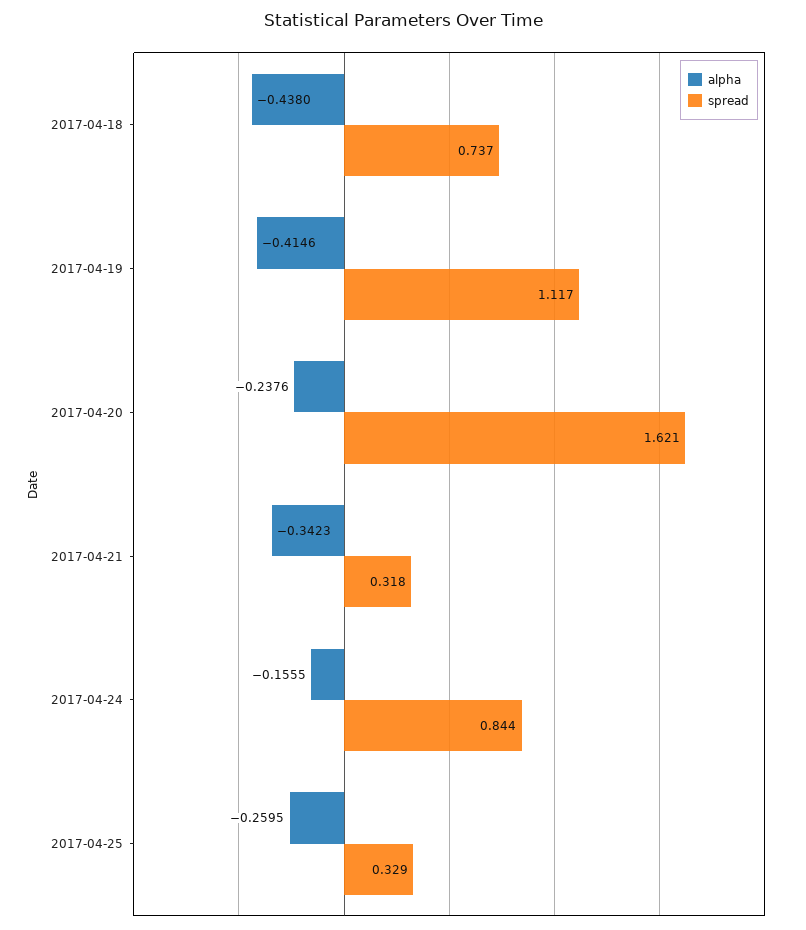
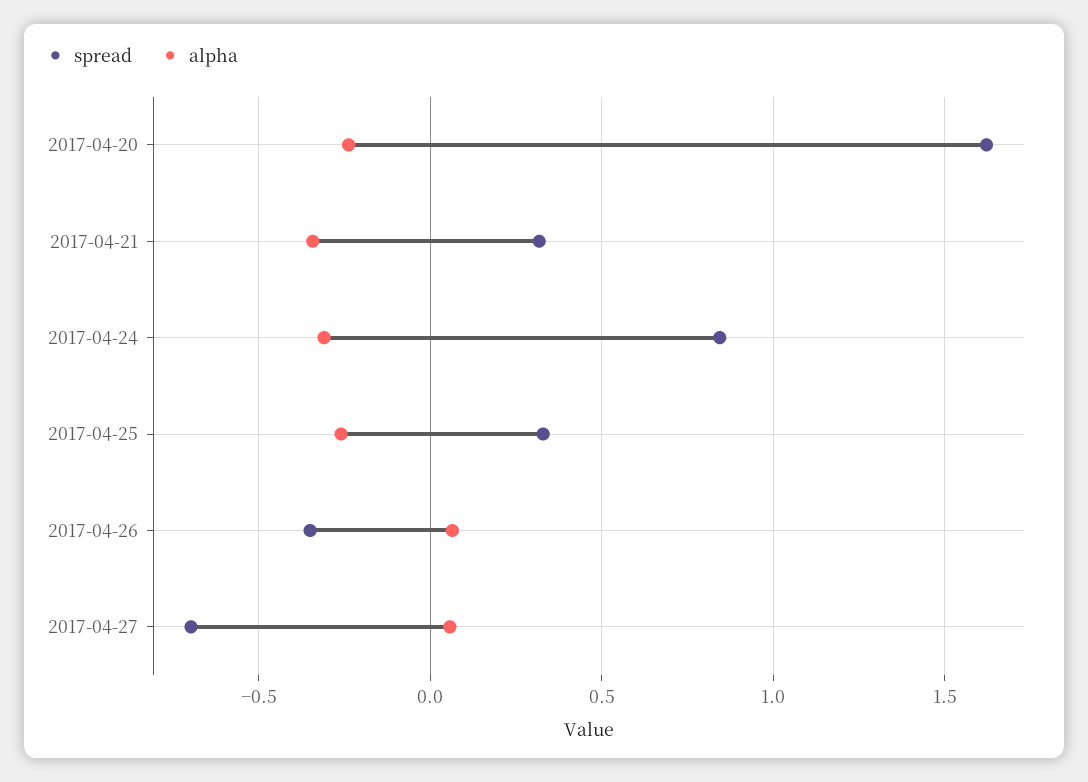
alpha, 2017-04-18: -0.438 -> none
spread, 2017-04-18: 0.737 -> none
alpha, 2017-04-19: -0.4146 -> none
spread, 2017-04-19: 1.117 -> none
alpha, 2017-04-24: -0.1555 -> -0.3
spread, 2017-04-26: none -> -0.35
alpha, 2017-04-26: none -> 0.05
spread, 2017-04-27: none -> -0.7
alpha, 2017-04-27: none -> 0.05

